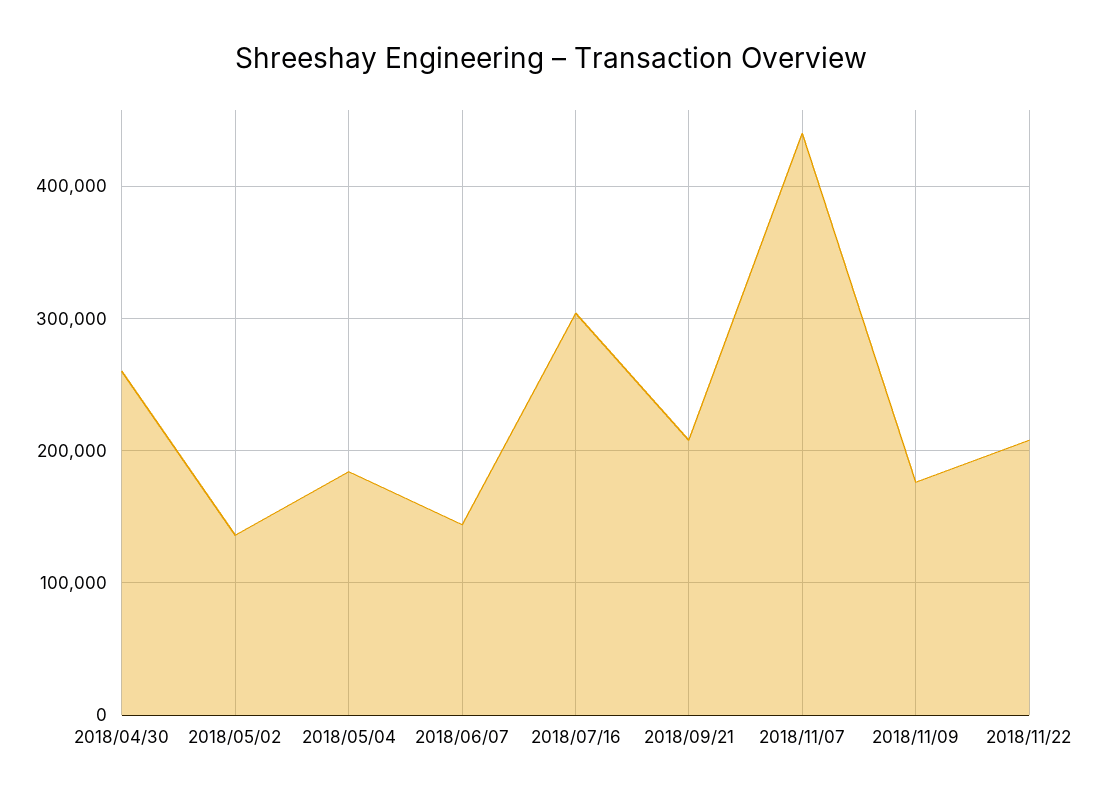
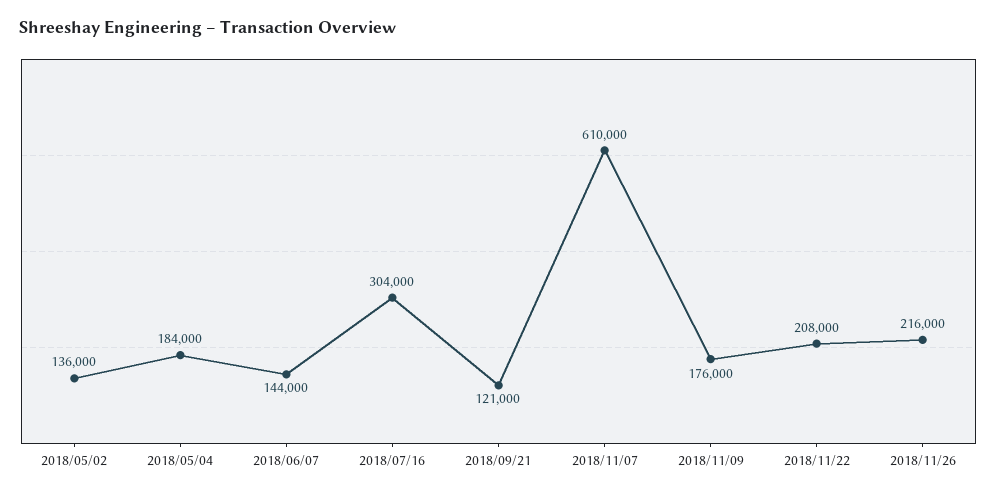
2018/04/30: 260000 -> none
2018/09/21: 210000 -> 121000
2018/11/07: 440000 -> 610000
2018/11/26: none -> 216000

